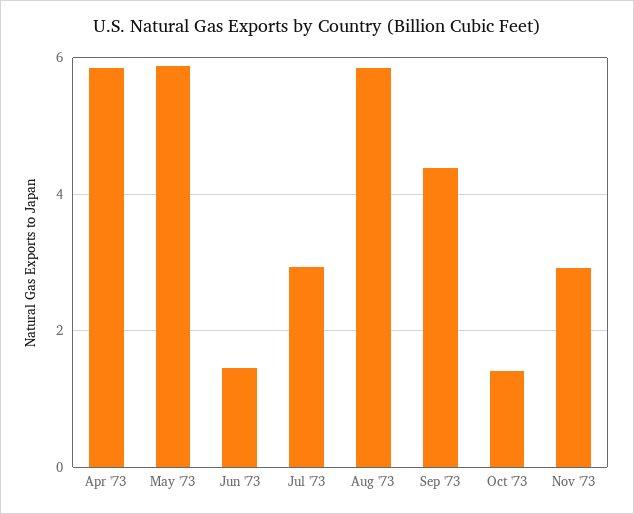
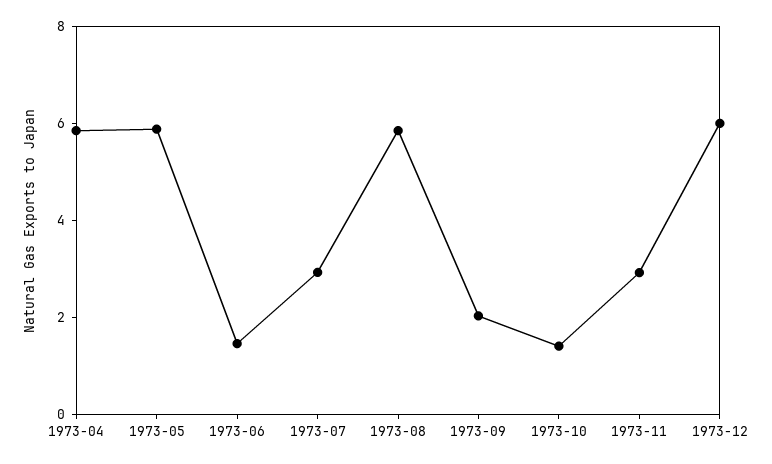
Sep '73: 4.4 -> 2
1973-12: none -> 6

